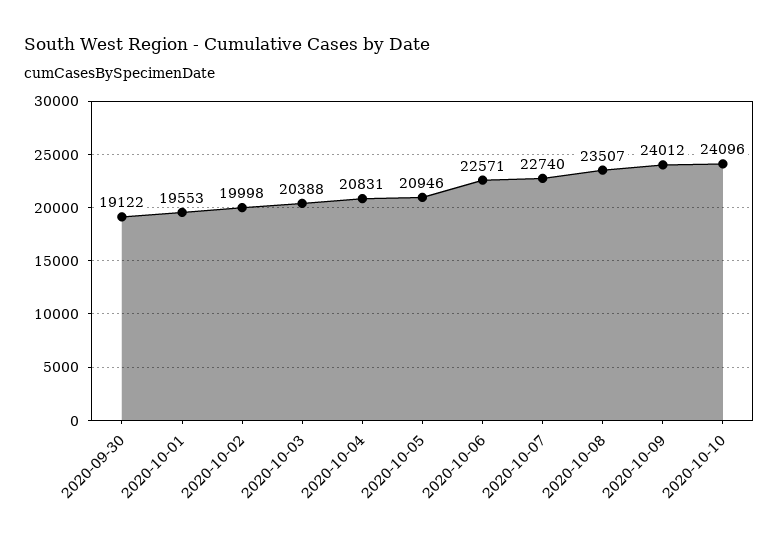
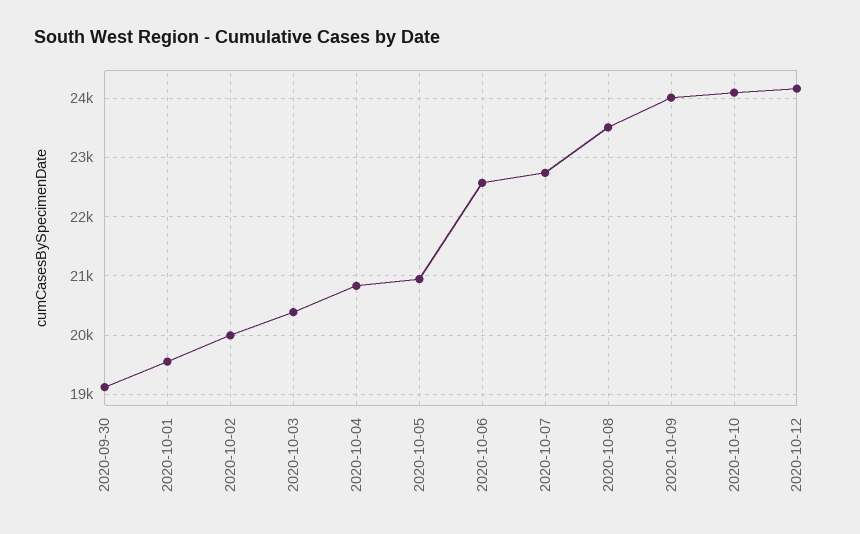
2020-10-12: none -> 24200

